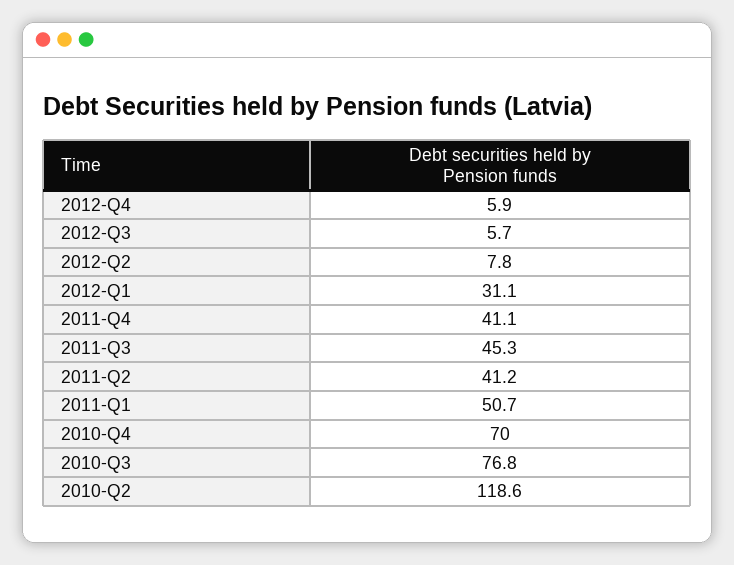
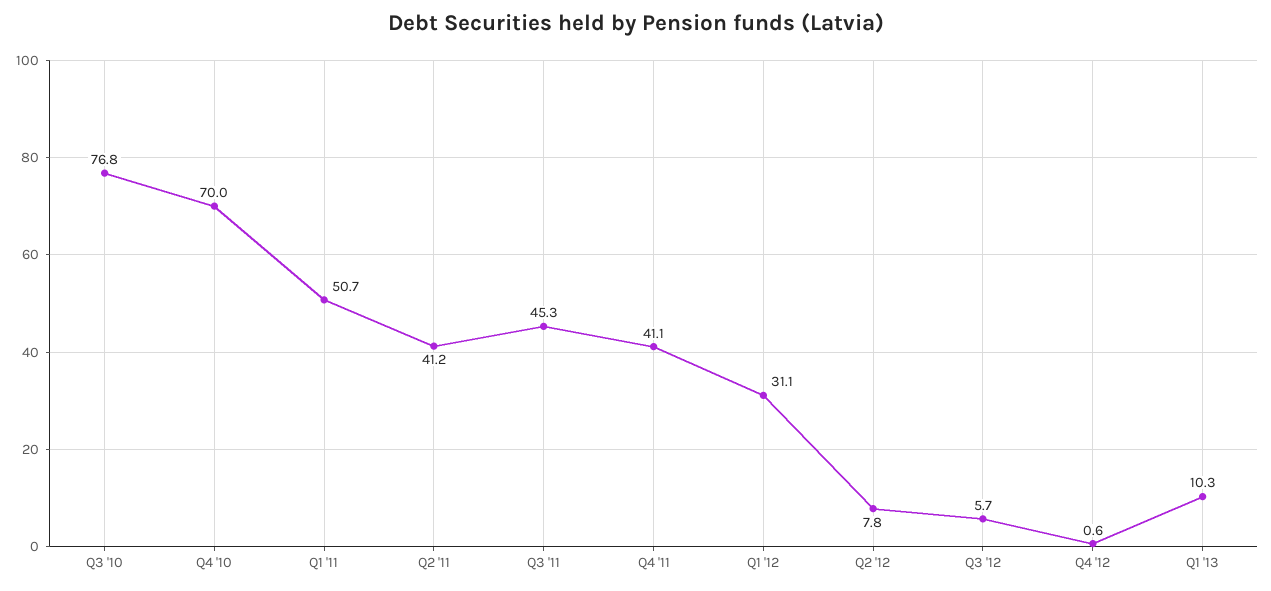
2012-Q4: 5.9 -> 0.6
2010-Q2: 118.6 -> none
Q1 '13: none -> 10.3

